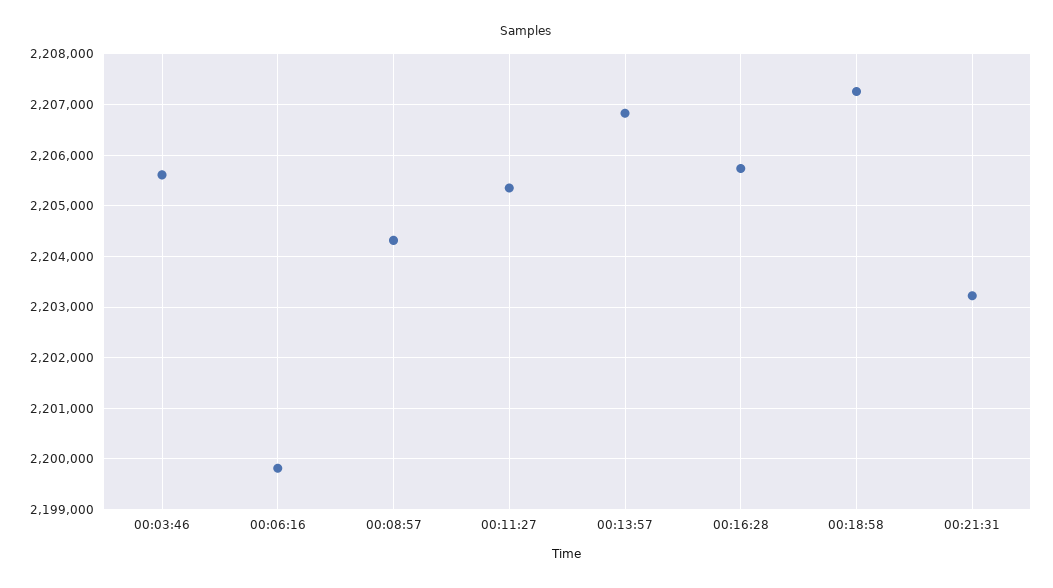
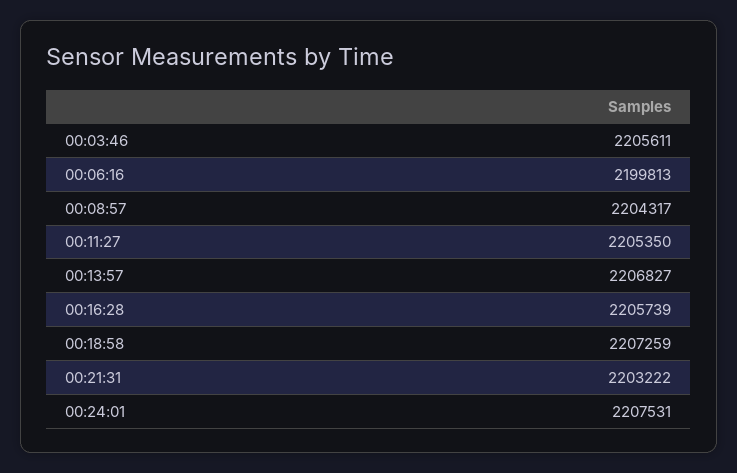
00:24:01: none -> 2207531

